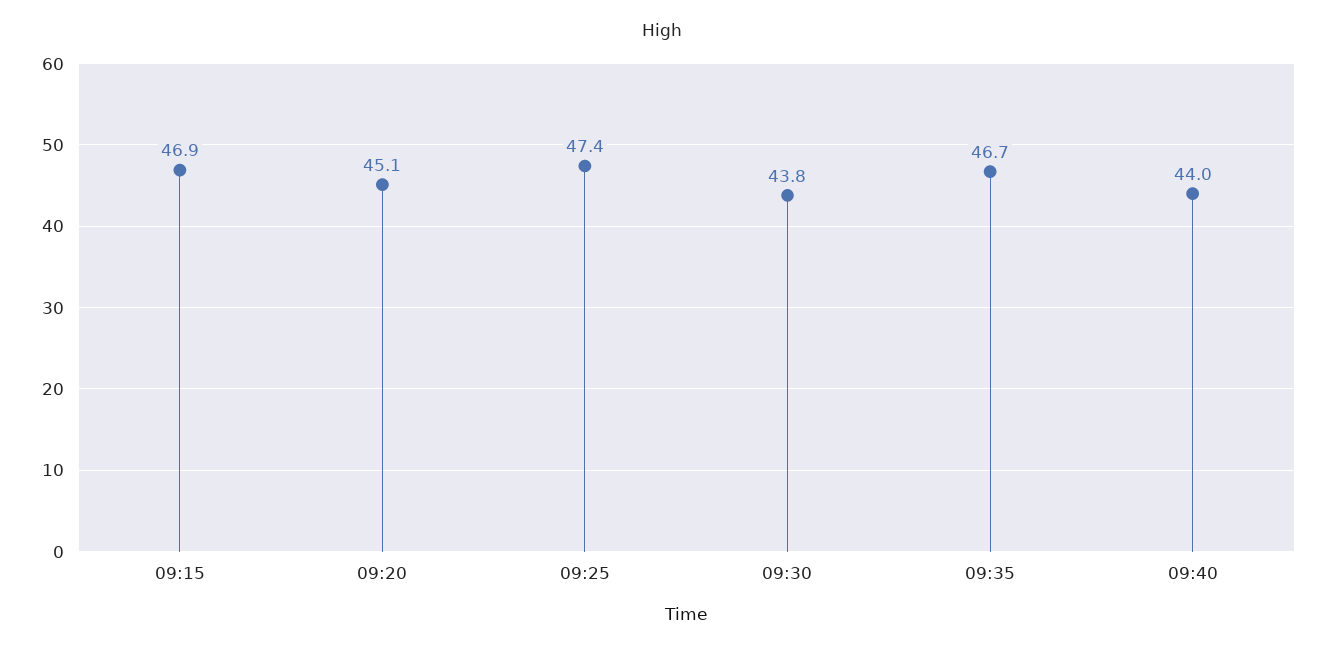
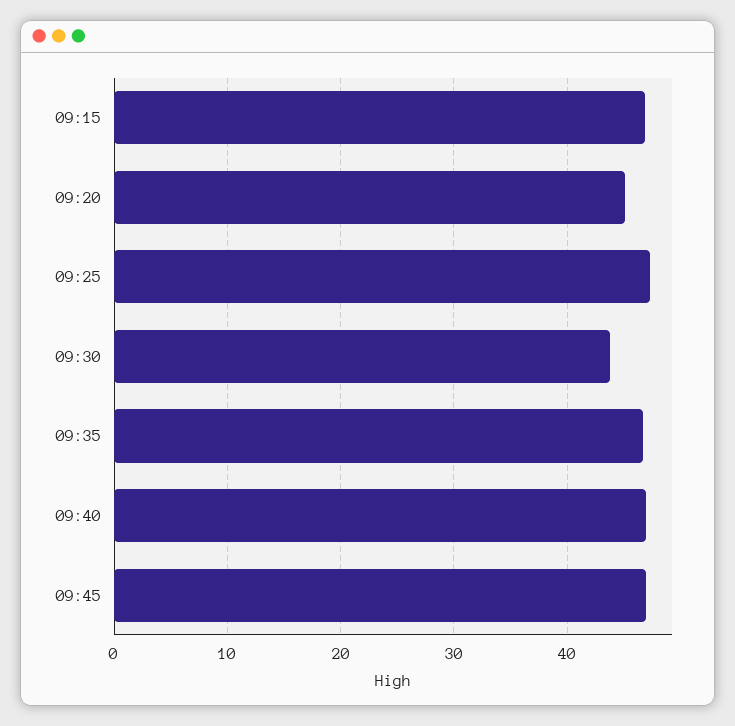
09:40: 44 -> 47
09:45: none -> 47

